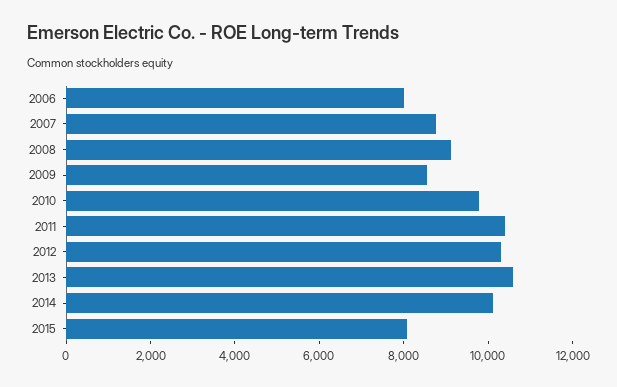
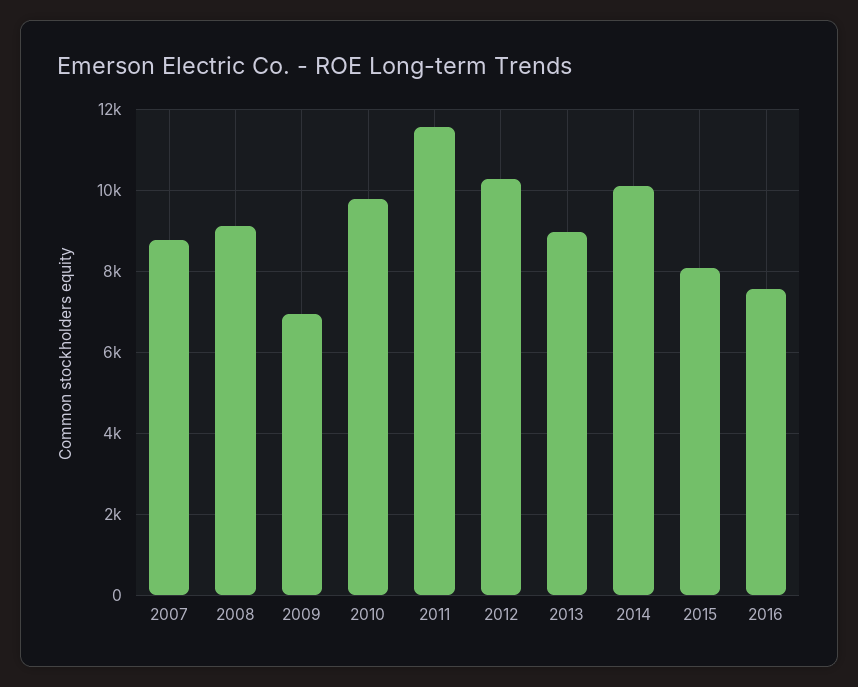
2006: 8000 -> none
2009: 8500 -> 7000
2011: 10500 -> 11600
2013: 10500 -> 9000
2016: none -> 7600

